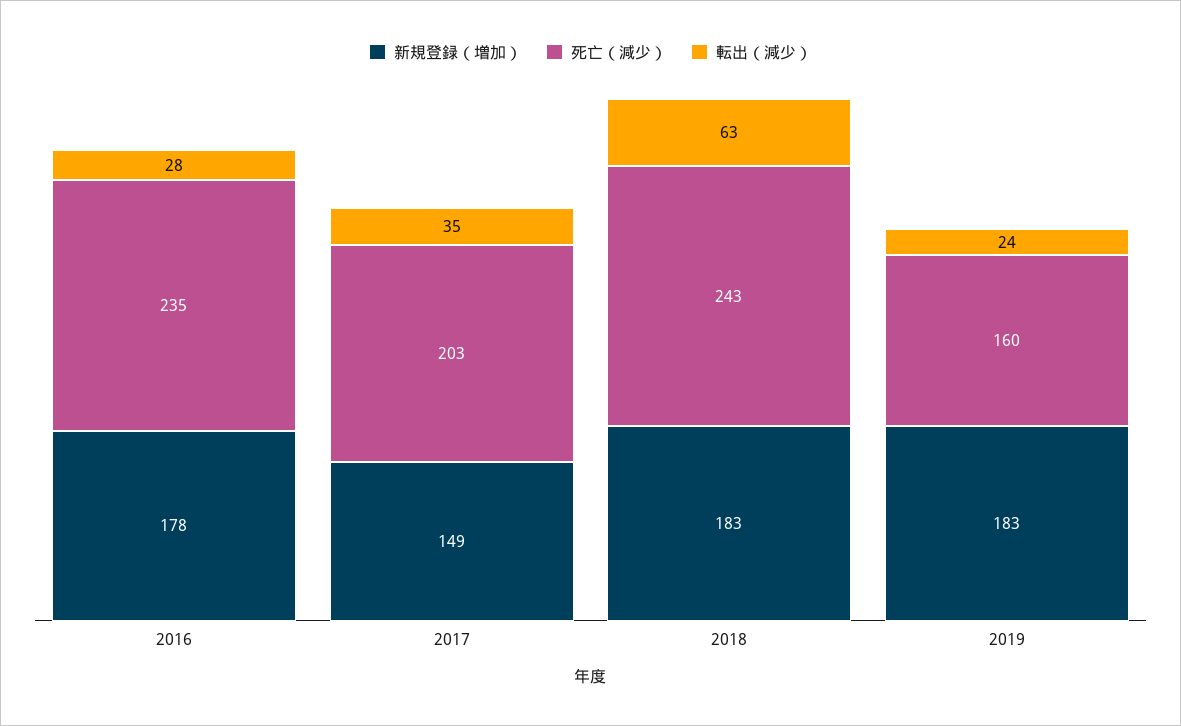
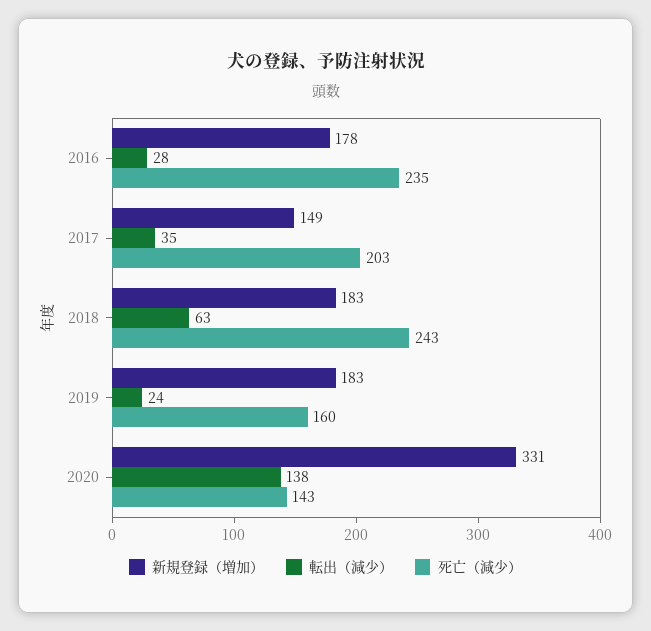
新規登録（増加）, 2020: none -> 331
転出（減少）, 2020: none -> 138
死亡（減少）, 2020: none -> 143

